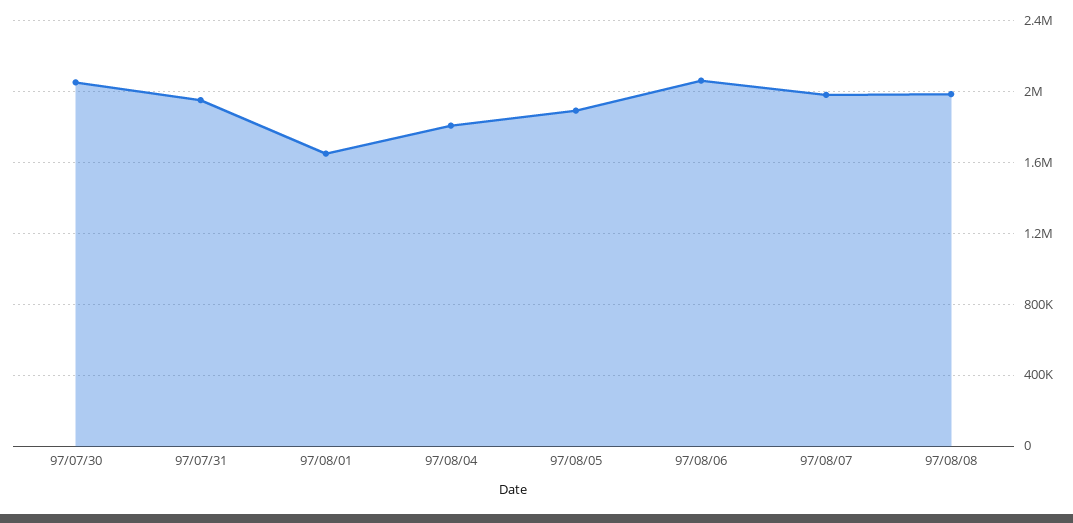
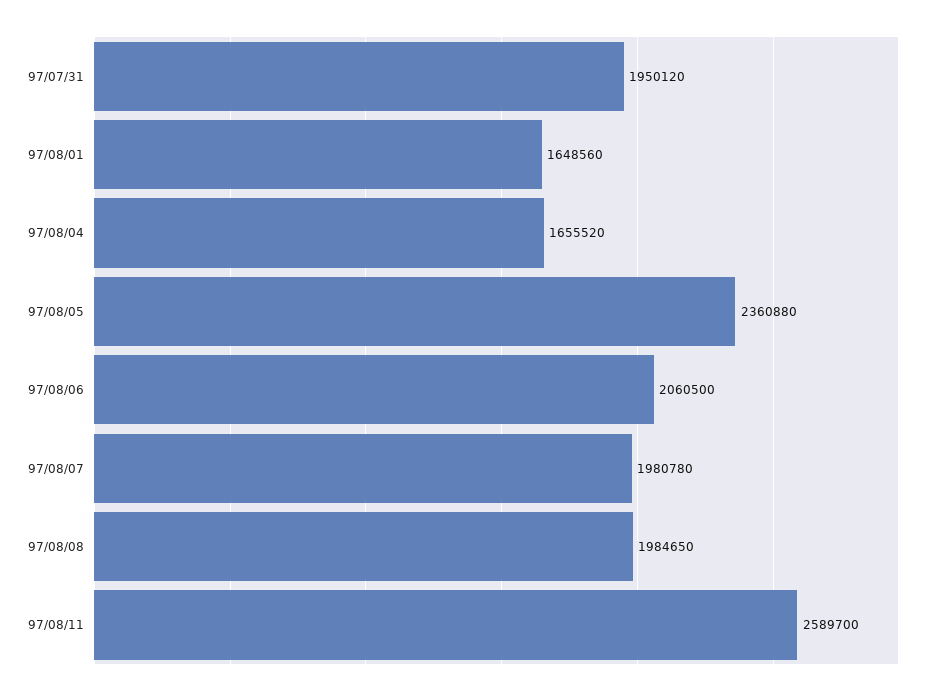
97/07/30: 2050000 -> none
97/08/04: 1800000 -> 1655520
97/08/05: 1900000 -> 2360880
97/08/11: none -> 2589700

